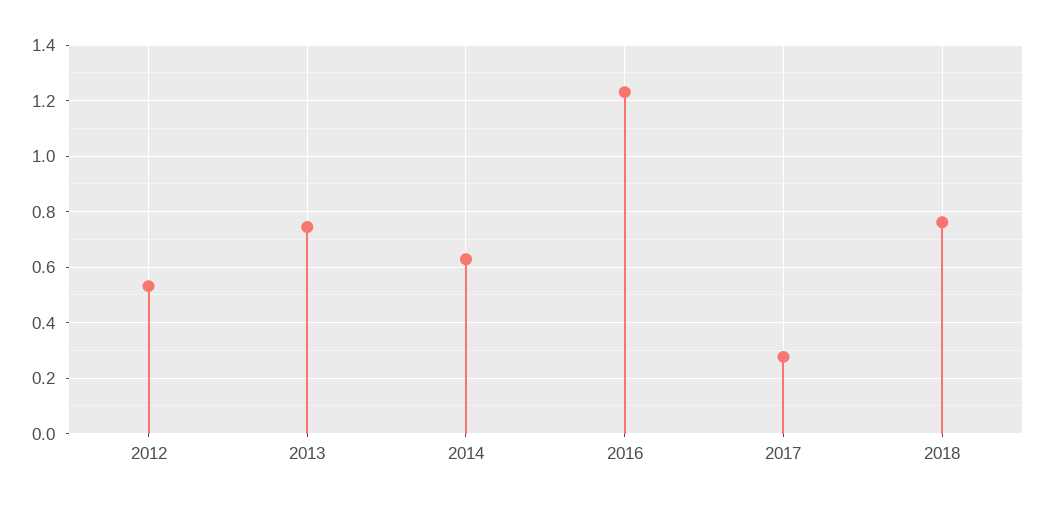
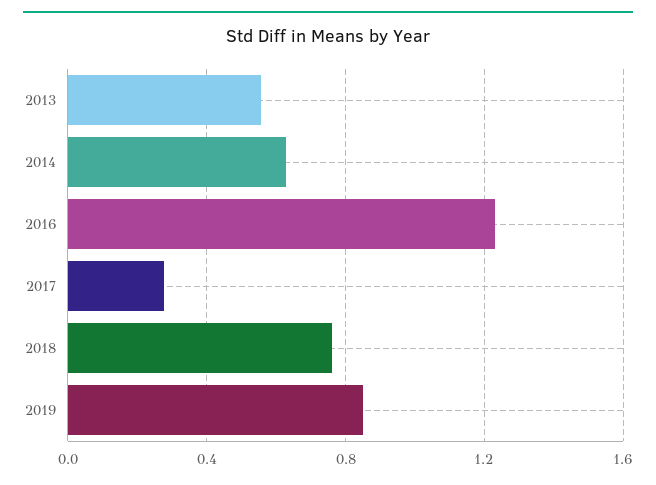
2012: 0.525 -> none
2013: 0.75 -> 0.55
2019: none -> 0.85

